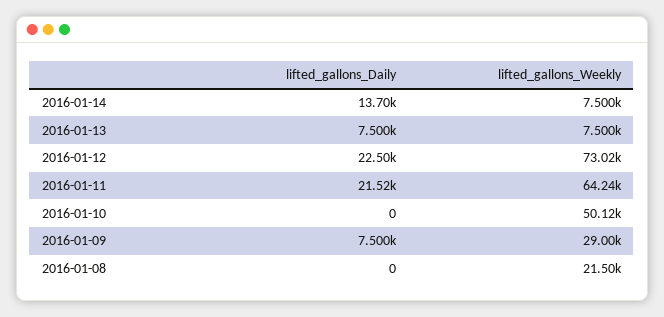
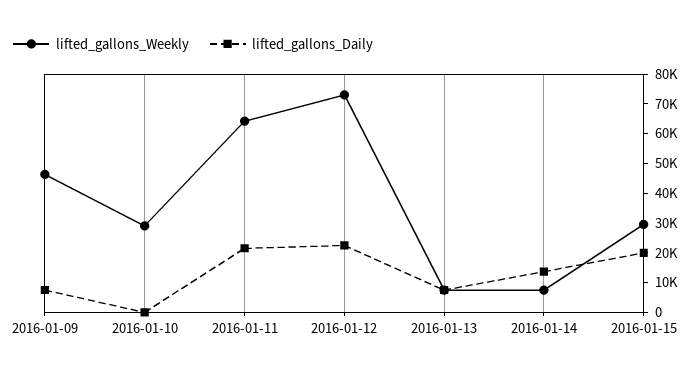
lifted_gallons_Weekly, 2016-01-10: 50120 -> 30000
lifted_gallons_Weekly, 2016-01-09: 29000 -> 45000
lifted_gallons_Daily, 2016-01-08: 0 -> none
lifted_gallons_Weekly, 2016-01-08: 21500 -> none
lifted_gallons_Weekly, 2016-01-15: none -> 30000
lifted_gallons_Daily, 2016-01-15: none -> 20000

